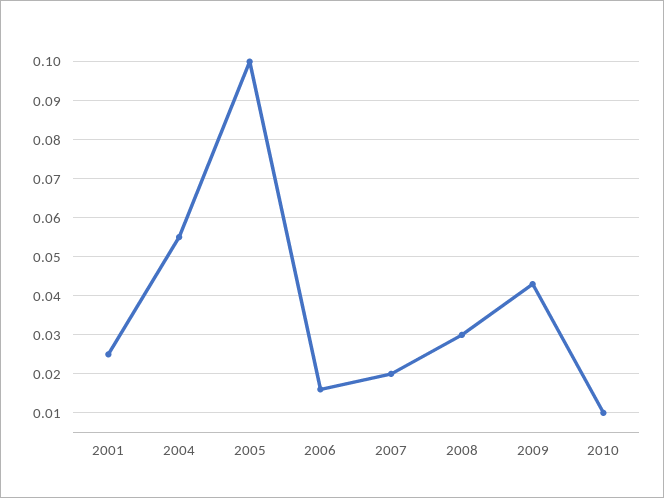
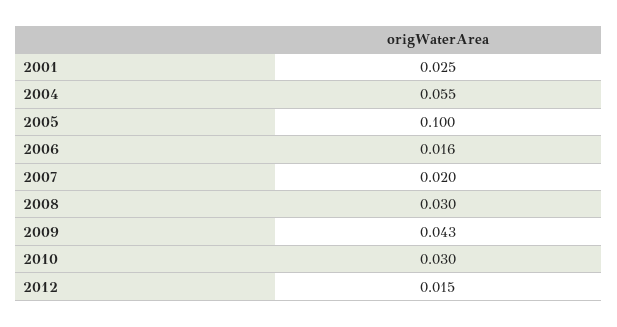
2010: 0.01 -> 0.03
2012: none -> 0.015

